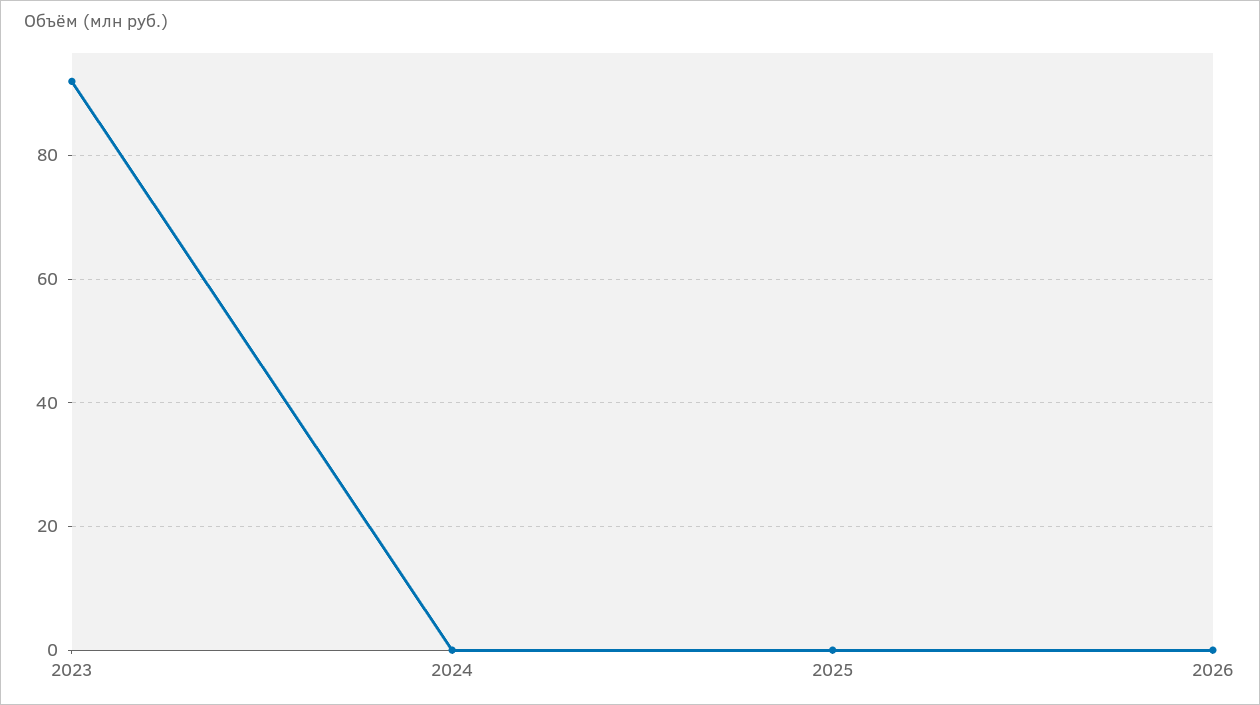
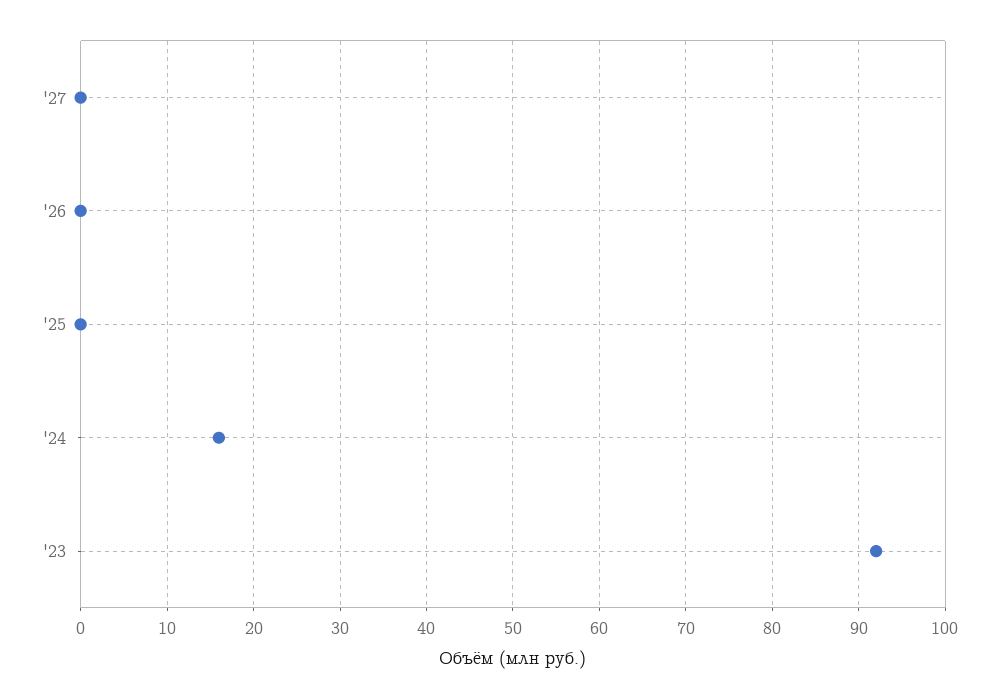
2024: 0 -> 16
'27: none -> 0

